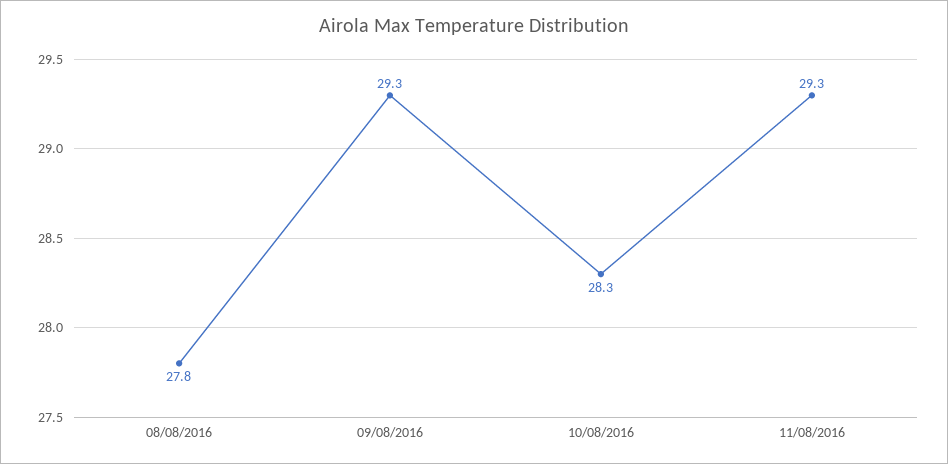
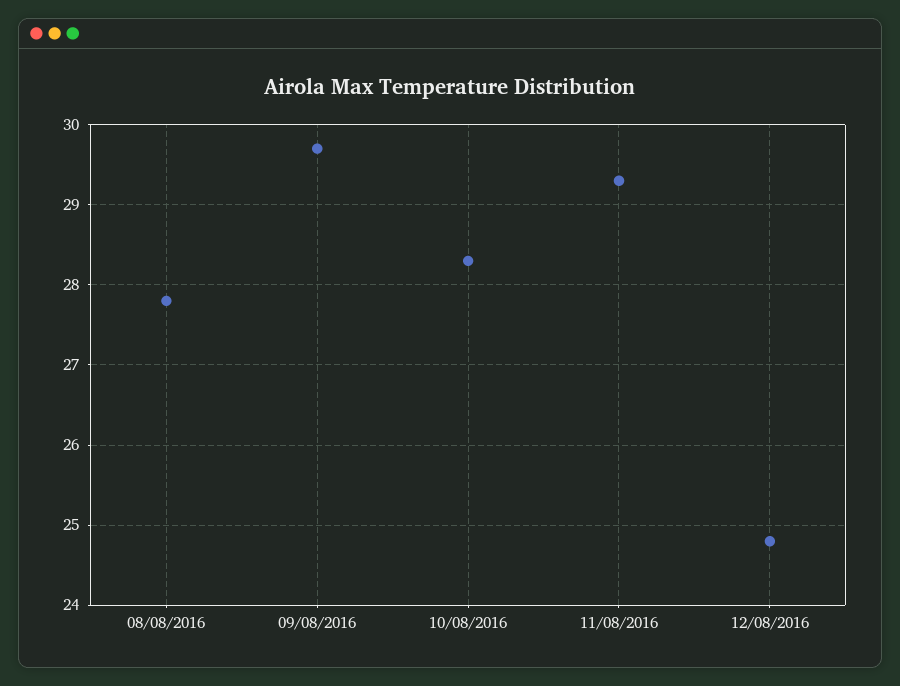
09/08/2016: 29.3 -> 29.7
12/08/2016: none -> 24.8

